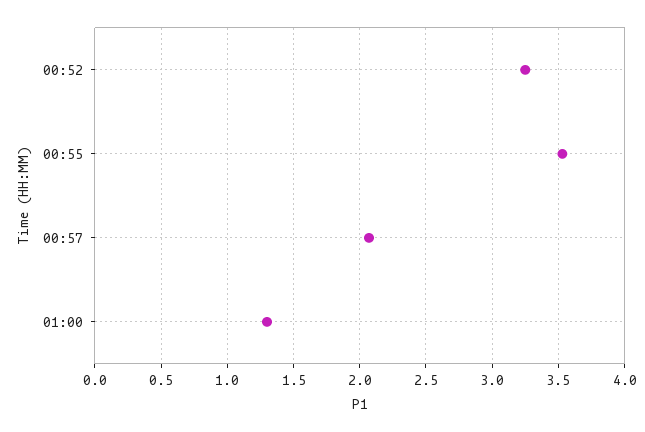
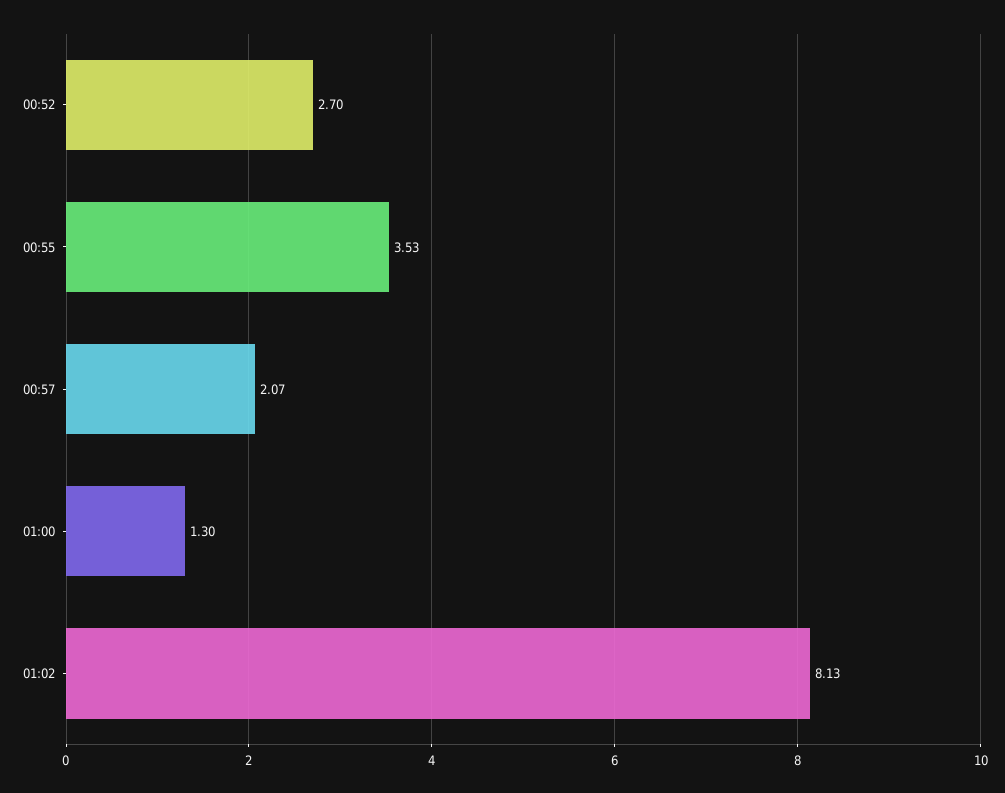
00:52: 3.25 -> 2.7
01:02: none -> 8.13

